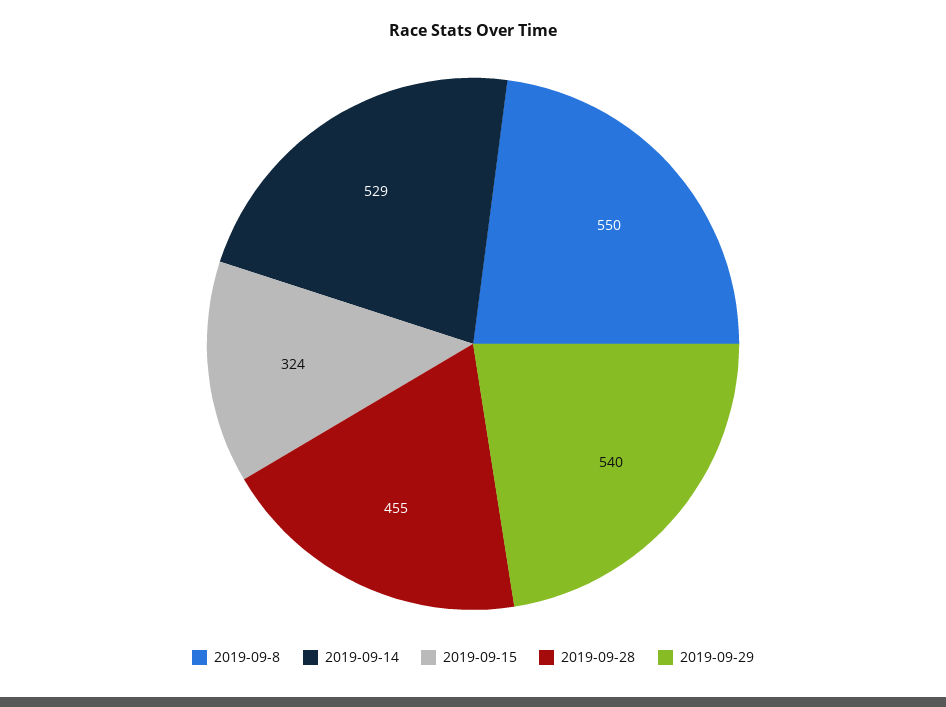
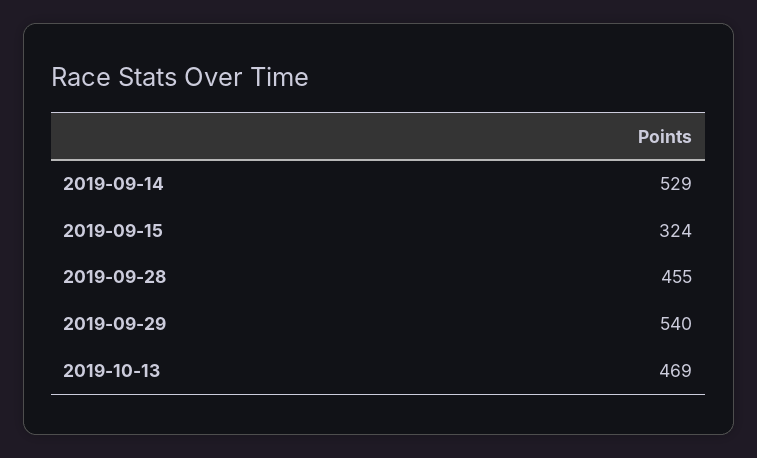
2019-09-8: 550 -> none
2019-10-13: none -> 469

